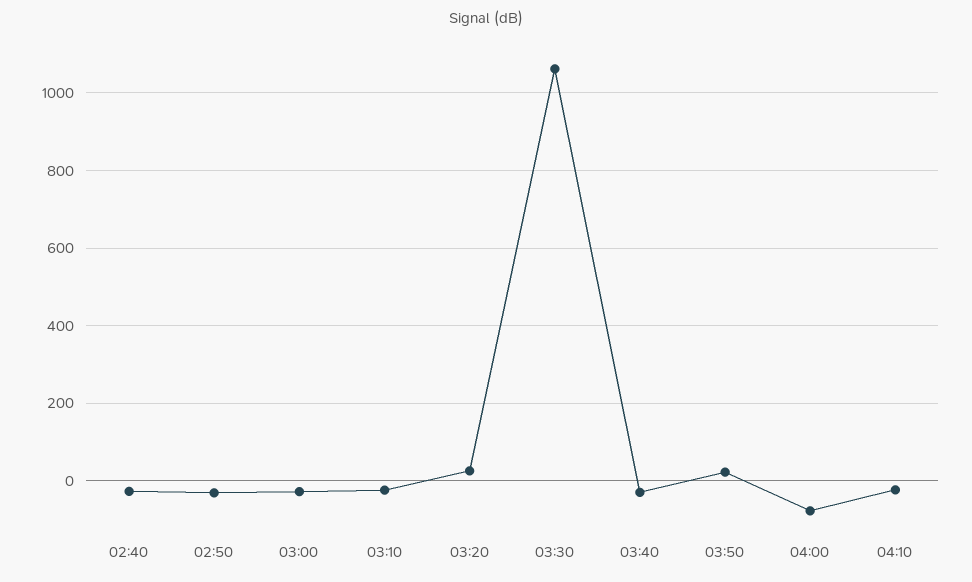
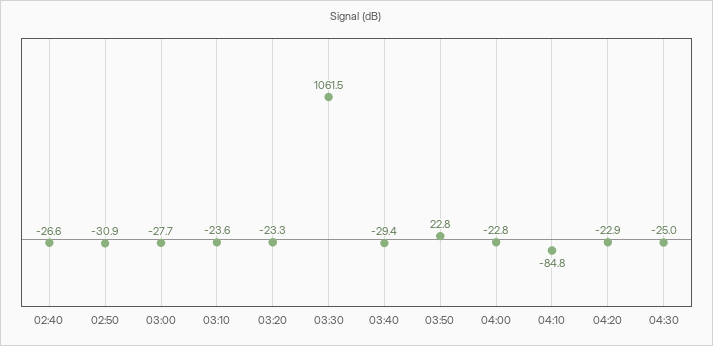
03:20: 20 -> -23.3
04:00: -80 -> -22.8
04:10: -20 -> -84.8
04:20: none -> -22.9
04:30: none -> -25

